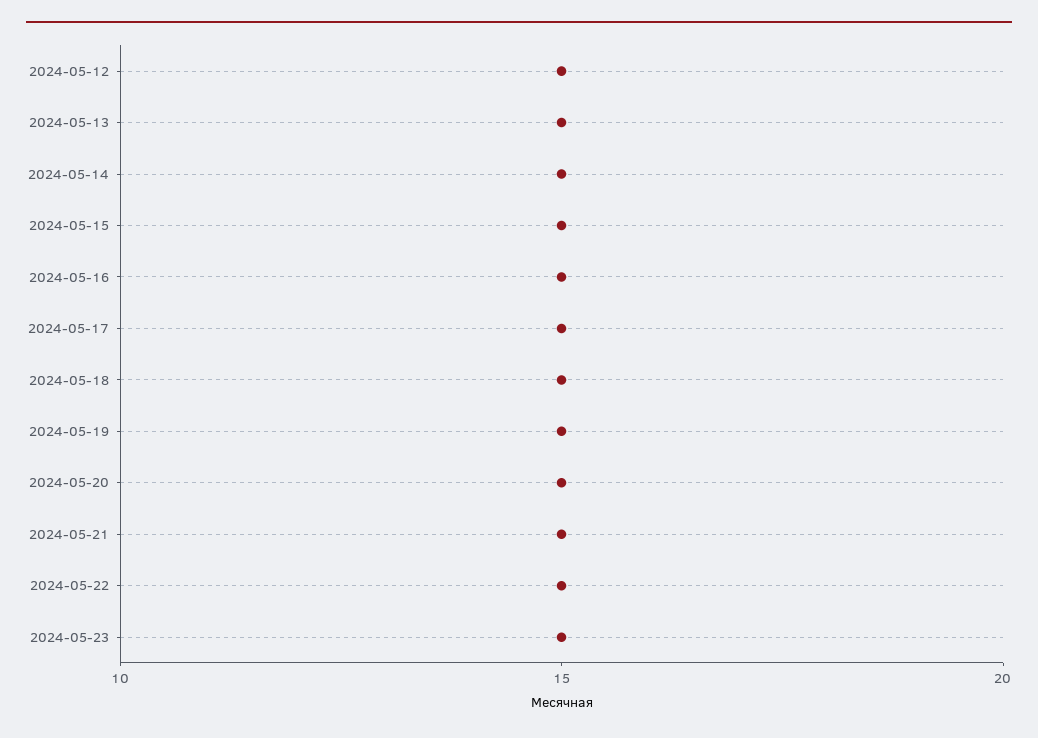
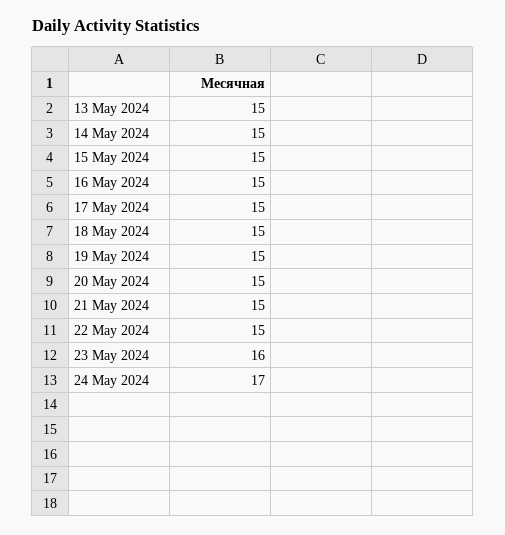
2024-05-12: 15 -> none
2024-05-23: 15 -> 16
24 May 2024: none -> 17

